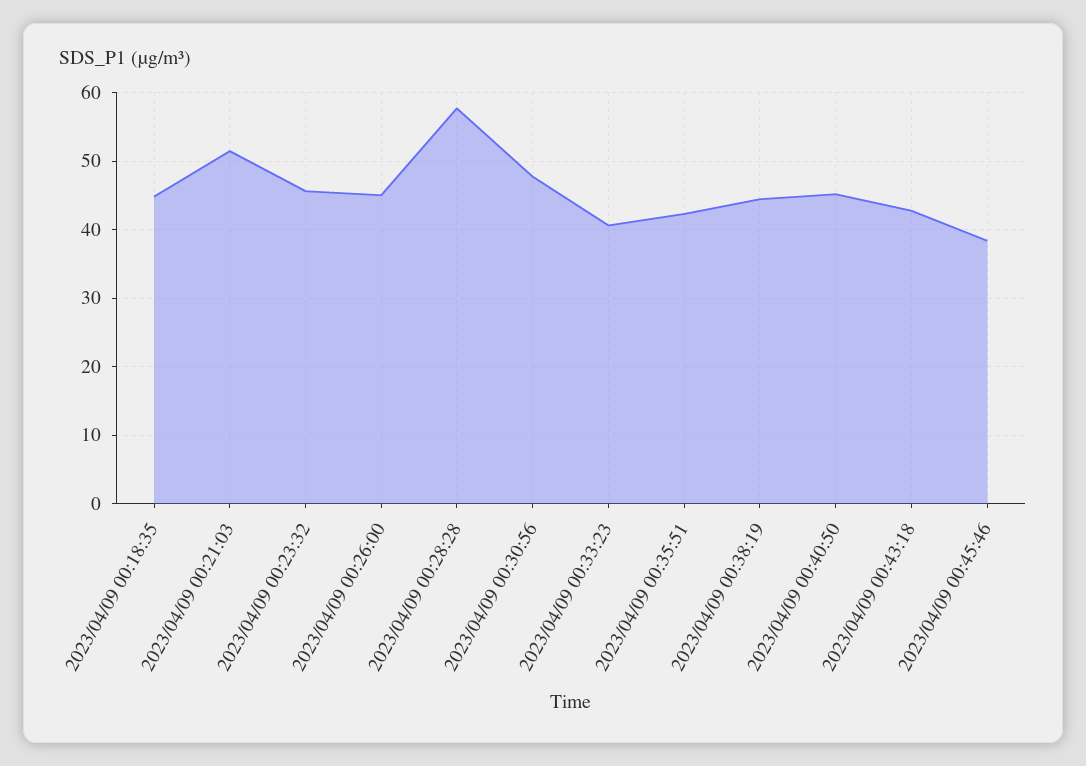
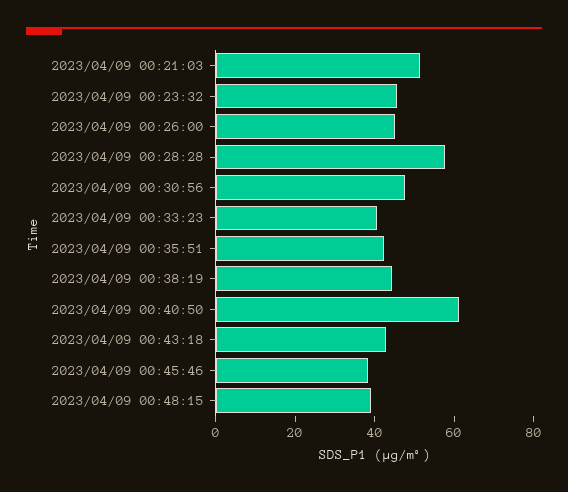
2023/04/09 00:18:35: 45 -> none
2023/04/09 00:40:50: 45 -> 60
2023/04/09 00:48:15: none -> 40

